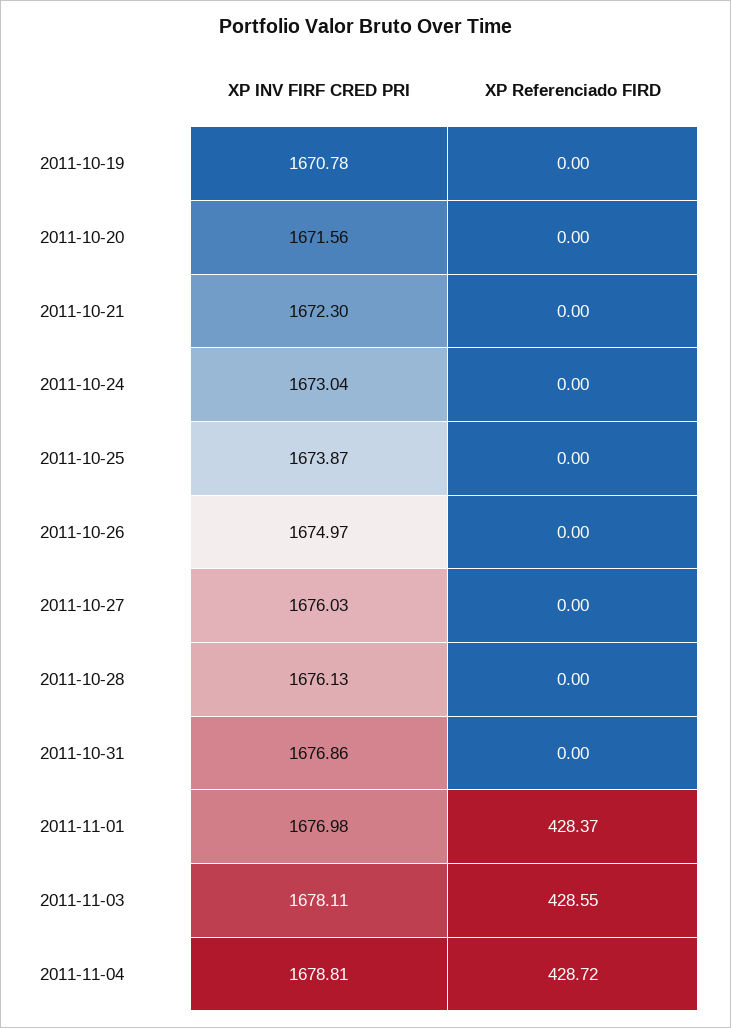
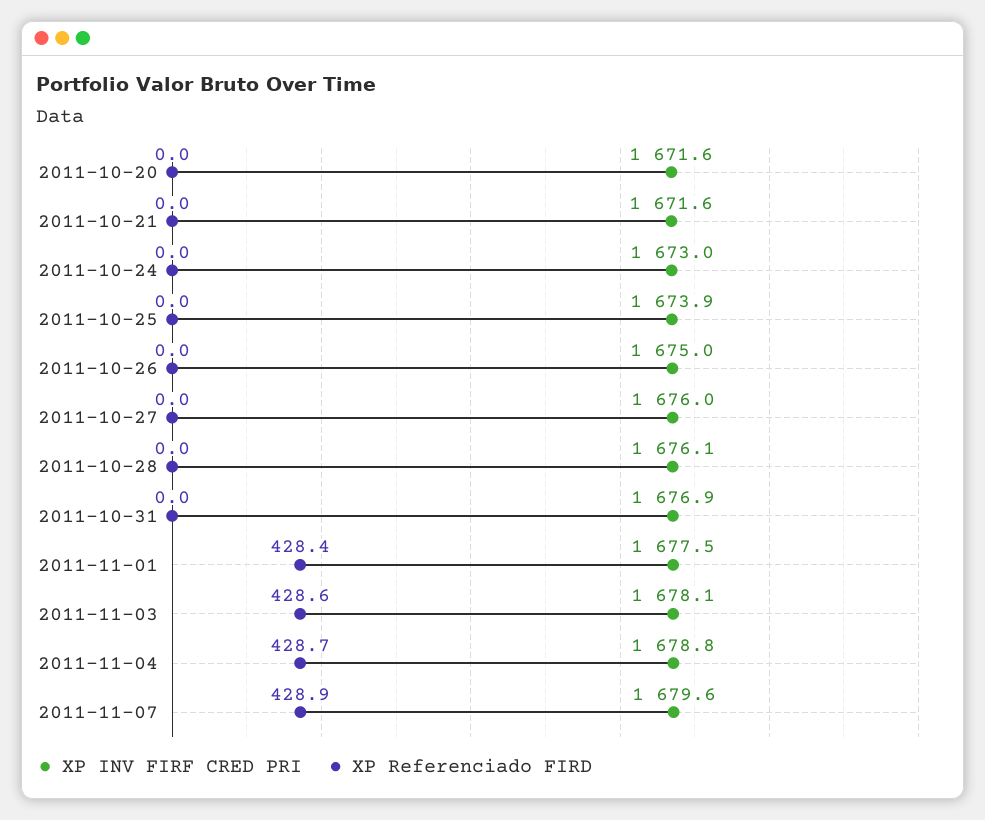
XP INV FIRF CRED PRI, 2011-10-19: 1670.78 -> none
XP Referenciado FIRD, 2011-10-19: 0 -> none
XP INV FIRF CRED PRI, 2011-10-21: 1672.3 -> 1671.6
XP INV FIRF CRED PRI, 2011-11-01: 1676.98 -> 1677.5
XP INV FIRF CRED PRI, 2011-11-07: none -> 1679.6
XP Referenciado FIRD, 2011-11-07: none -> 428.9

